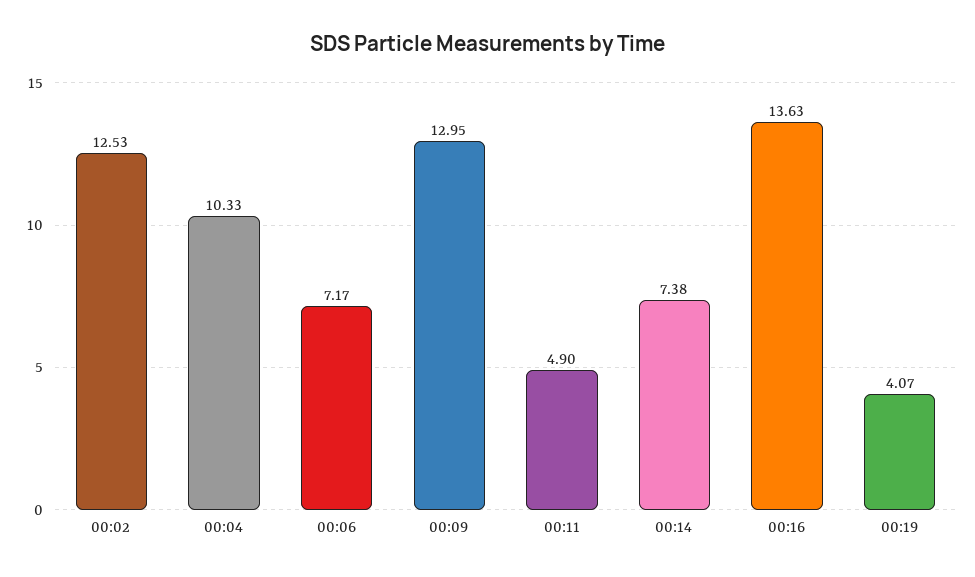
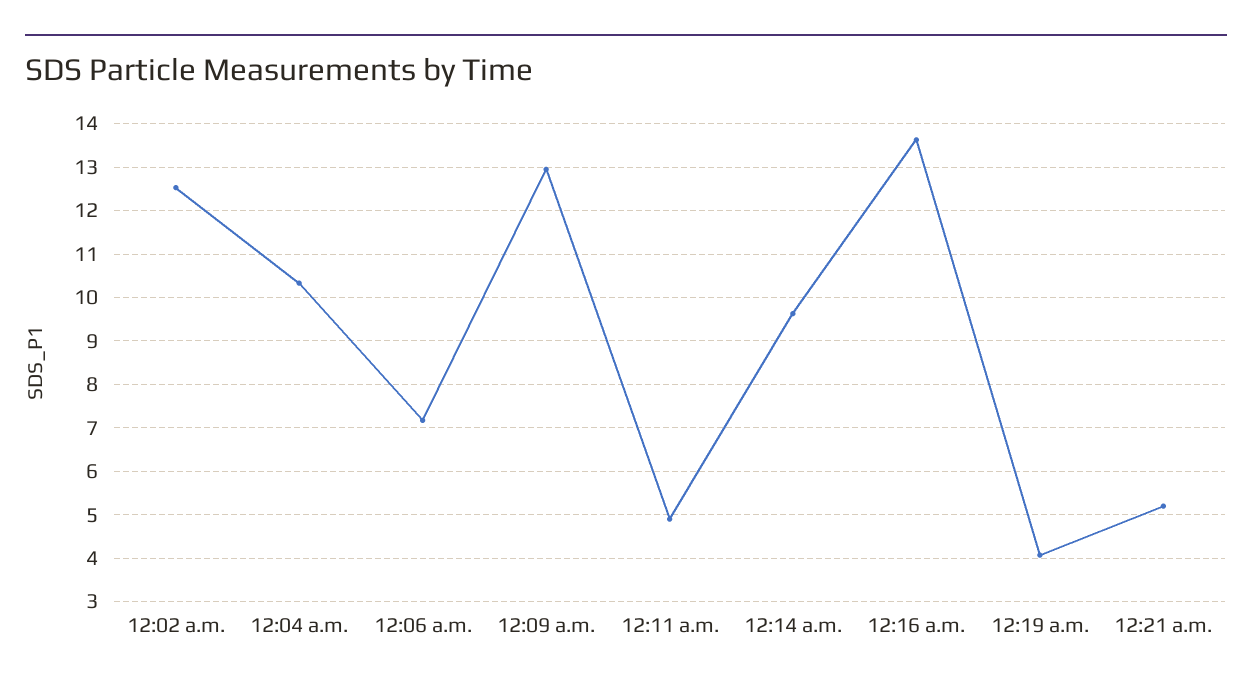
00:14: 7.38 -> 9.6
12:21 a.m.: none -> 5.2

